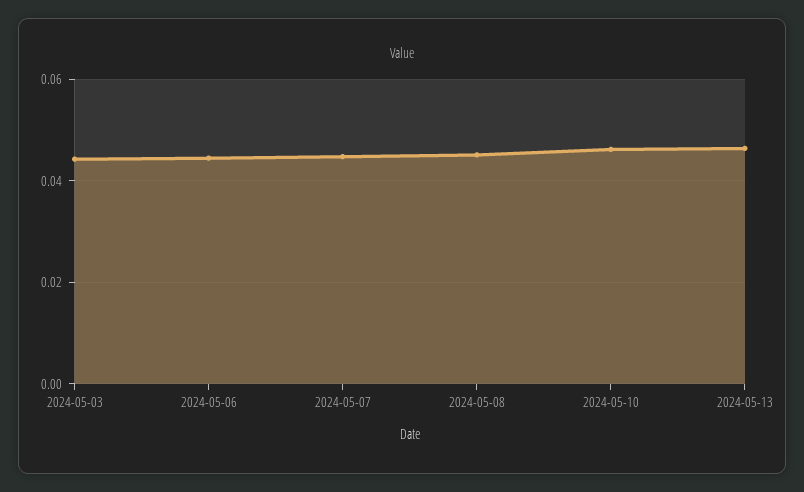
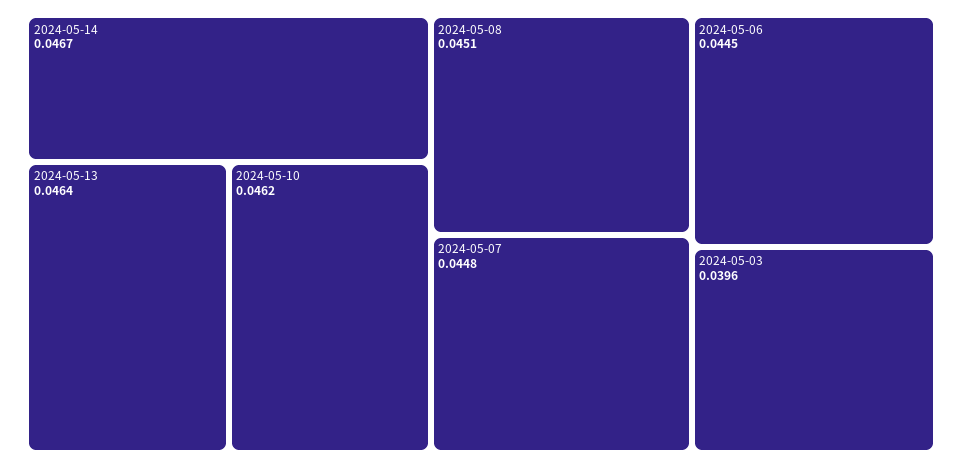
2024-05-03: 0.044 -> 0.0396
2024-05-14: none -> 0.0467

